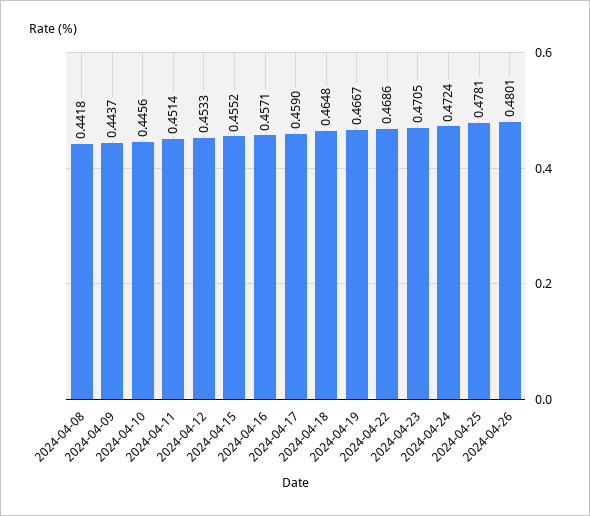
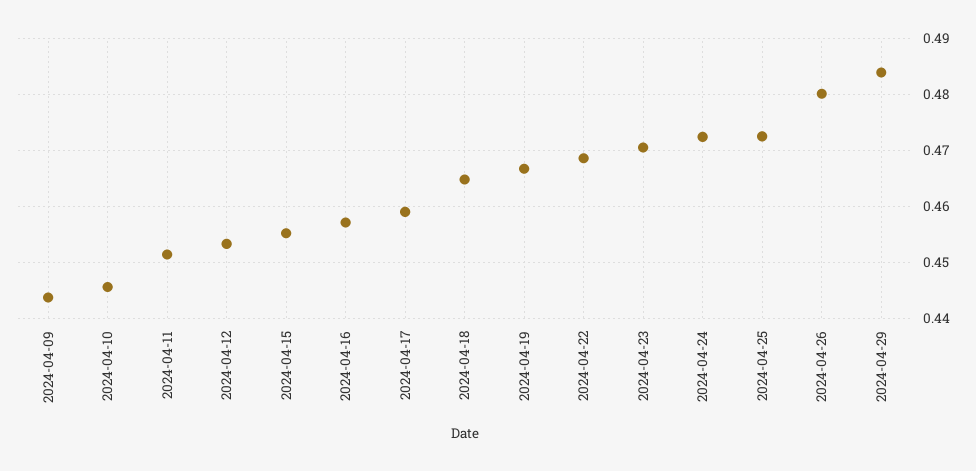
2024-04-08: 0.4418 -> none
2024-04-25: 0.4781 -> 0.472
2024-04-29: none -> 0.484

